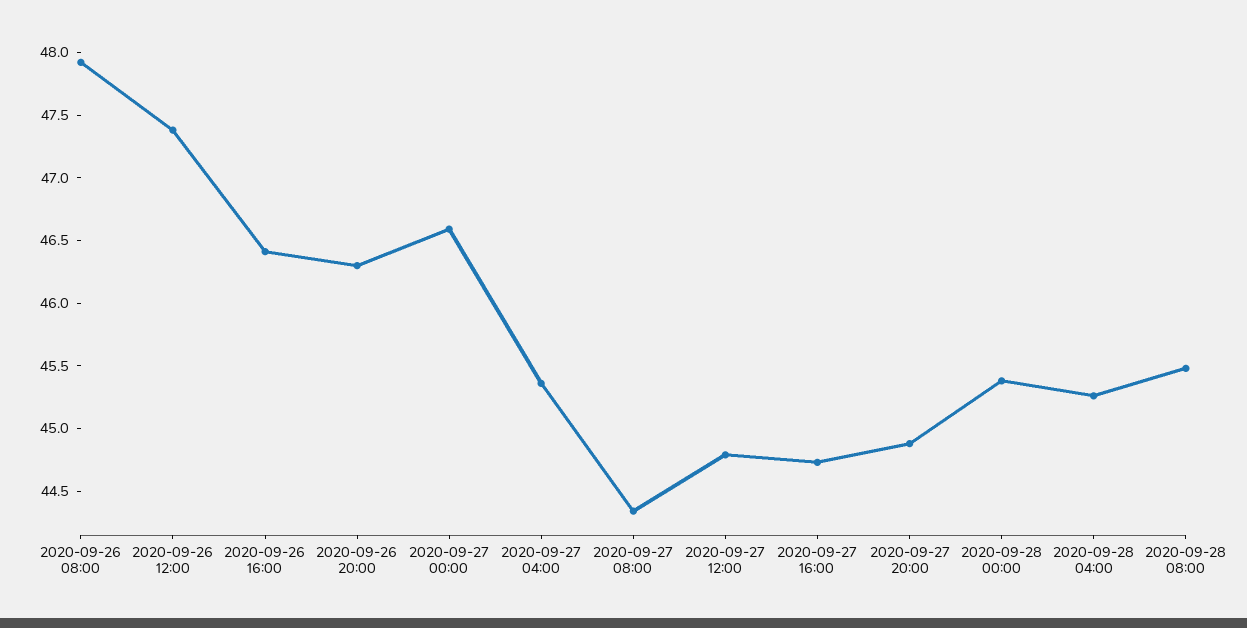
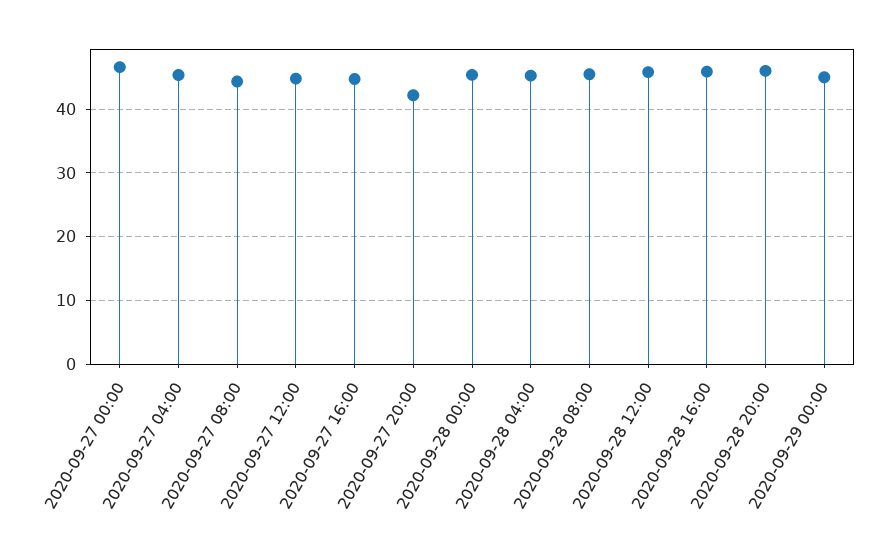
2020-09-26 08:00: 47.9 -> none
2020-09-26 12:00: 47.4 -> none
2020-09-26 16:00: 46.4 -> none
2020-09-26 20:00: 46.3 -> none
2020-09-27 20:00: 44.9 -> 42
2020-09-28 12:00: none -> 46
2020-09-28 16:00: none -> 46
2020-09-28 20:00: none -> 46
2020-09-29 00:00: none -> 45

